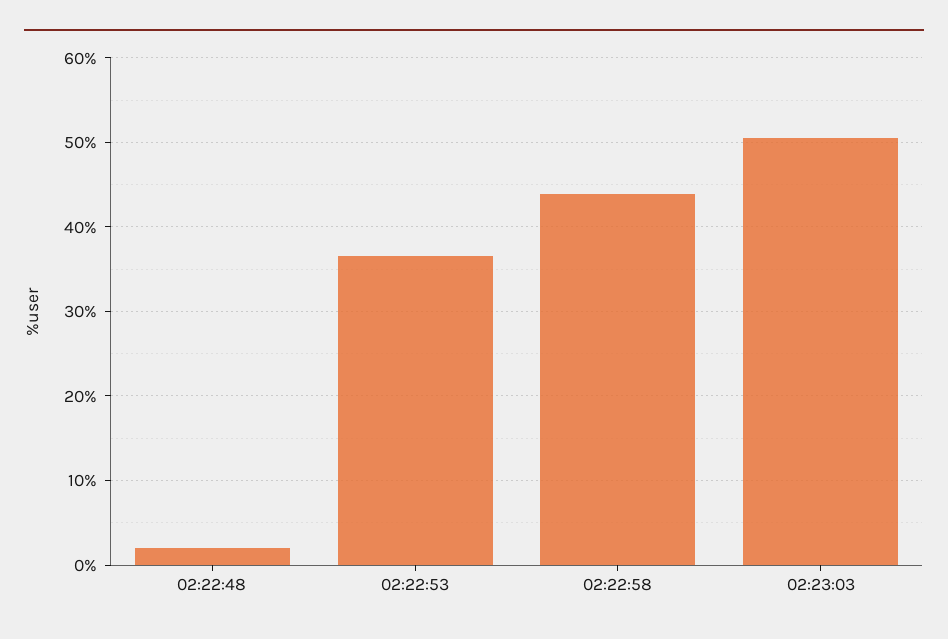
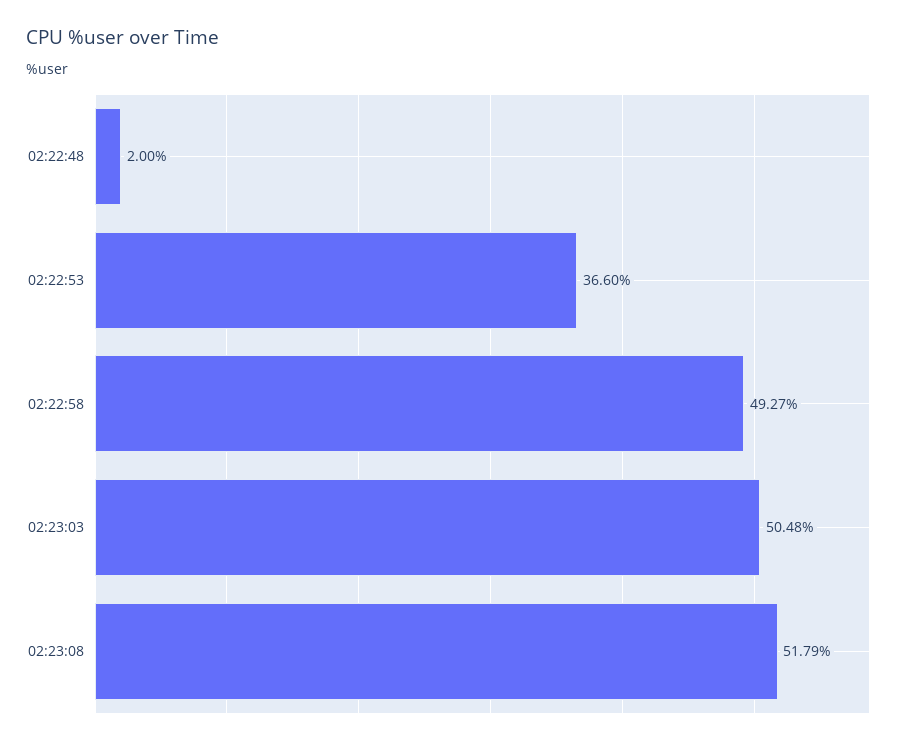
02:22:58: 44 -> 49.27
02:23:08: none -> 51.79

